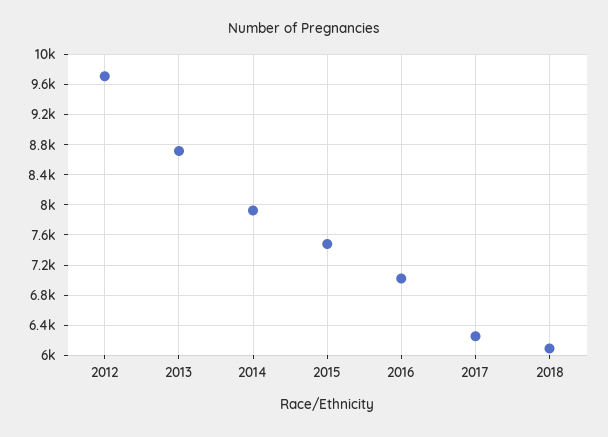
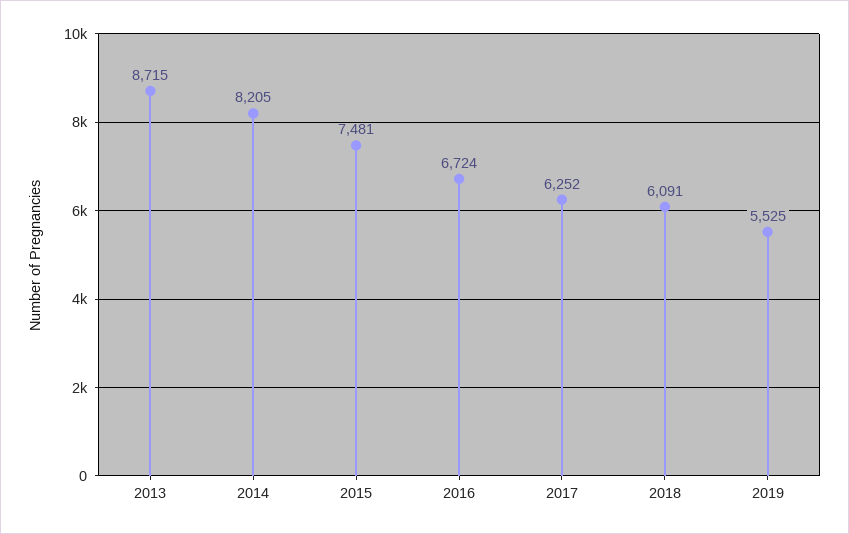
2012: 9700 -> none
2014: 7900 -> 8205
2016: 7000 -> 6724
2019: none -> 5525

